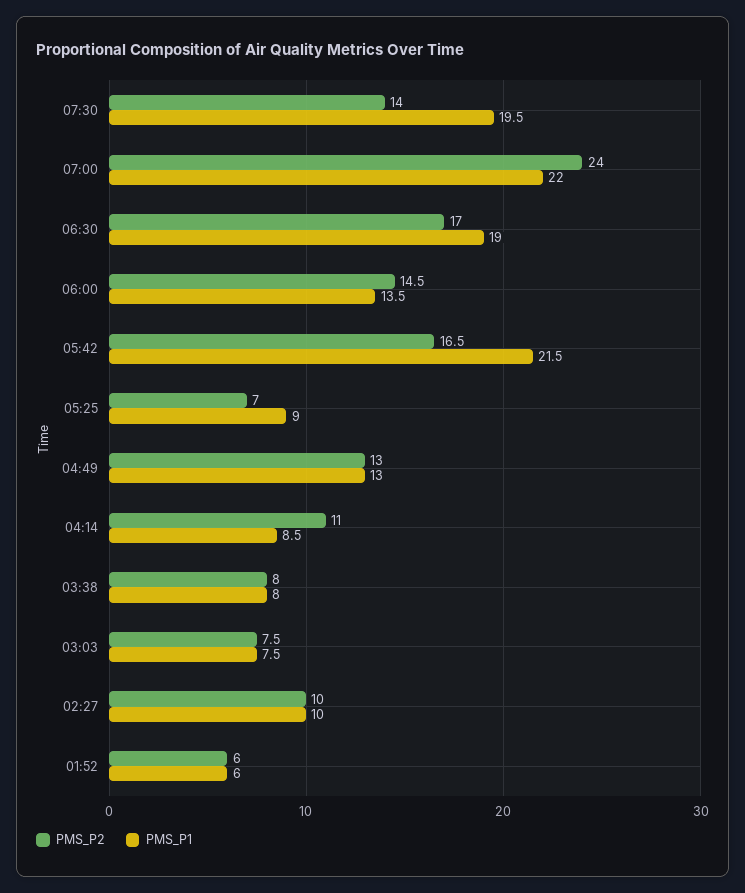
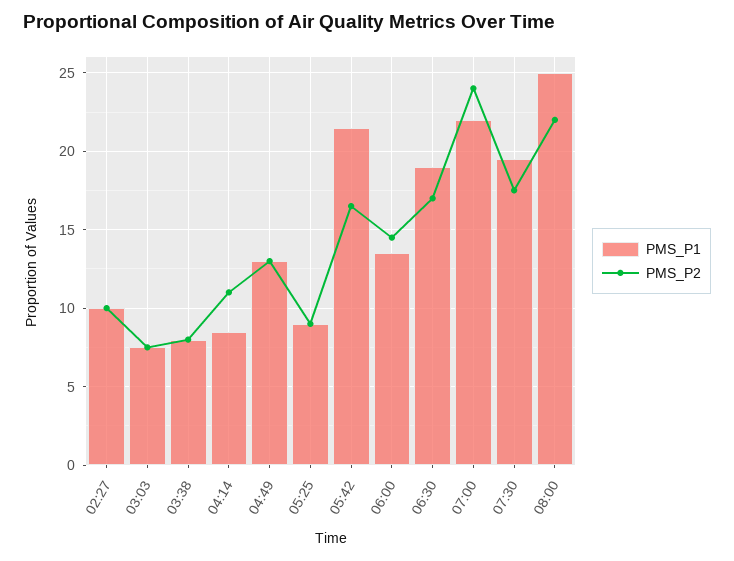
PMS_P2, 07:30: 14 -> 17.5
PMS_P2, 05:25: 7 -> 9
PMS_P2, 01:52: 6 -> none
PMS_P1, 01:52: 6 -> none
PMS_P1, 08:00: none -> 25
PMS_P2, 08:00: none -> 22

